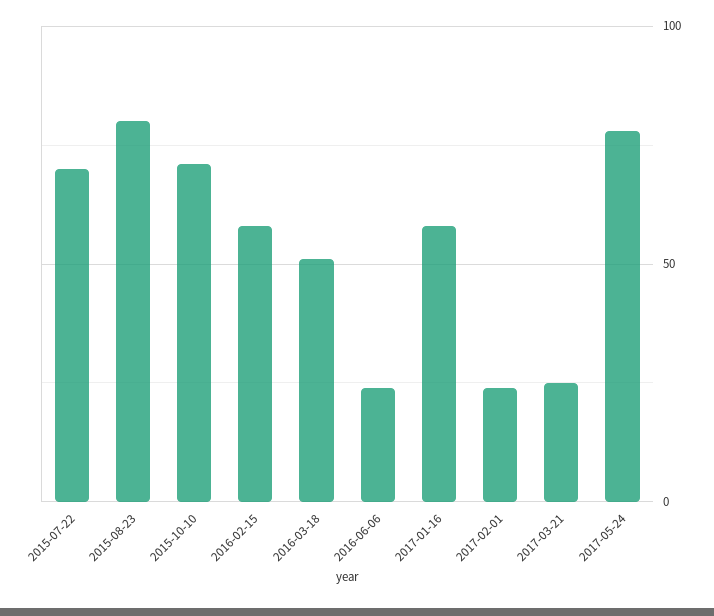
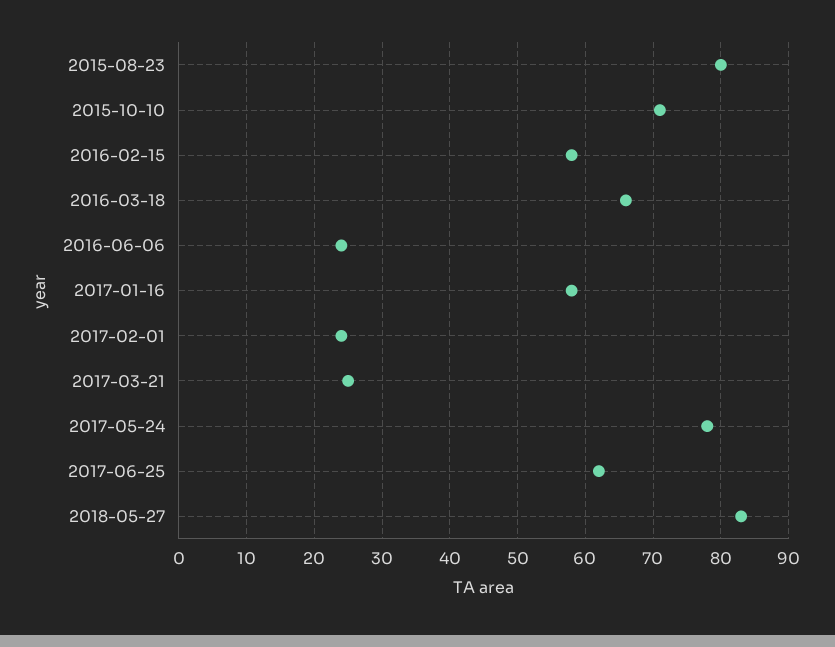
2015-07-22: 70 -> none
2016-03-18: 50 -> 66
2017-06-25: none -> 62
2018-05-27: none -> 83

